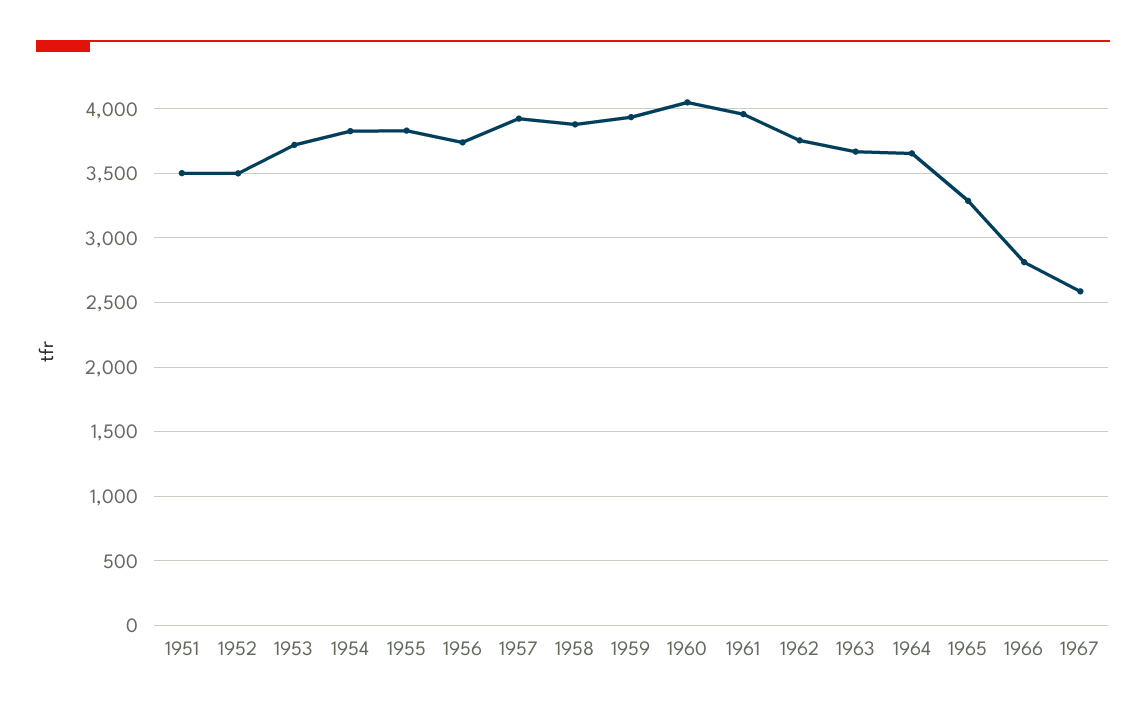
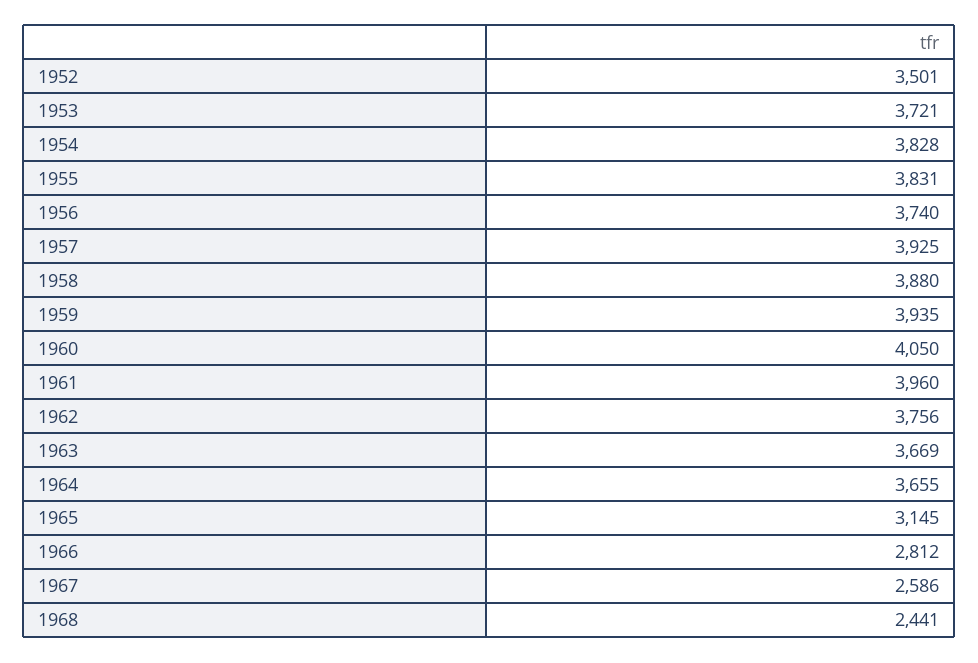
1951: 3500 -> none
1965: 3300 -> 3145
1968: none -> 2441

